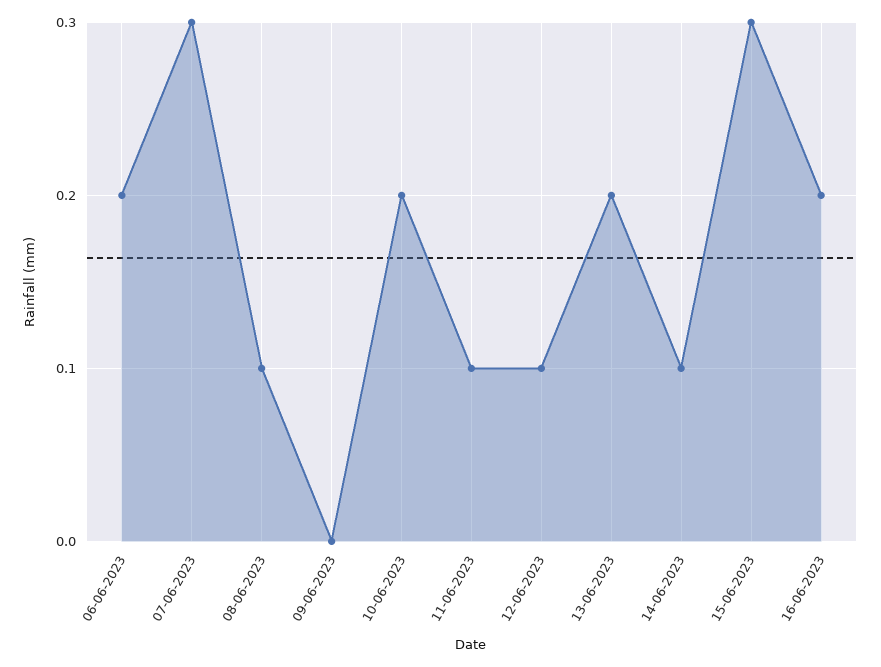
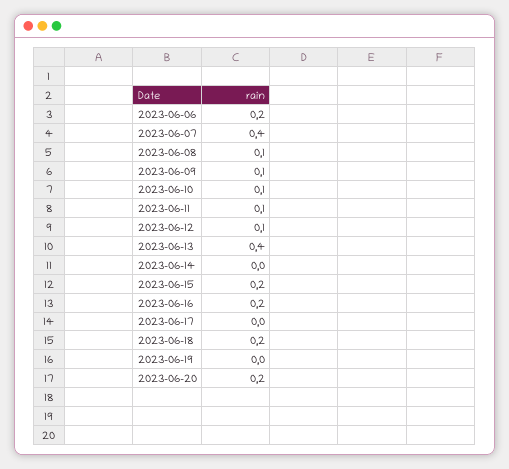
07-06-2023: 0.3 -> 0.4
09-06-2023: 0 -> 0.1
10-06-2023: 0.2 -> 0.1
13-06-2023: 0.2 -> 0.4
14-06-2023: 0.1 -> 0
15-06-2023: 0.3 -> 0.2
2023-06-17: none -> 0
2023-06-18: none -> 0.2
2023-06-19: none -> 0
2023-06-20: none -> 0.2

